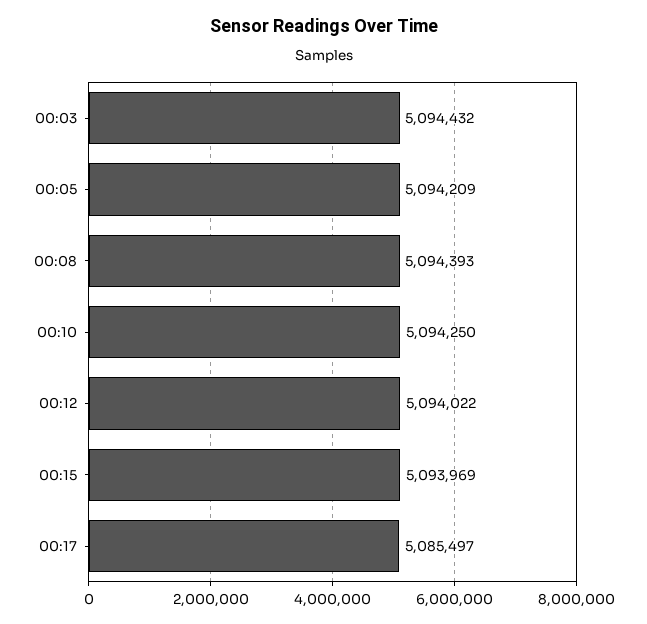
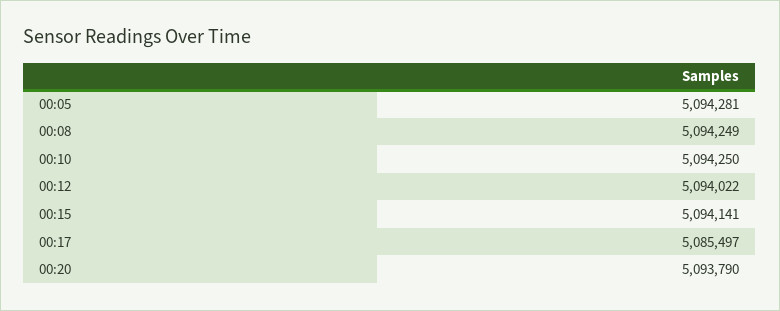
00:03: 5094432 -> none
00:05: 5094209 -> 5094281
00:08: 5094393 -> 5094249
00:15: 5093969 -> 5094141
00:20: none -> 5093790

